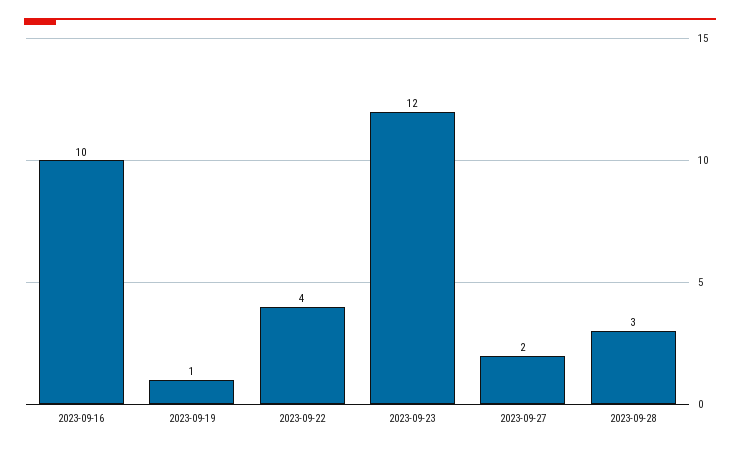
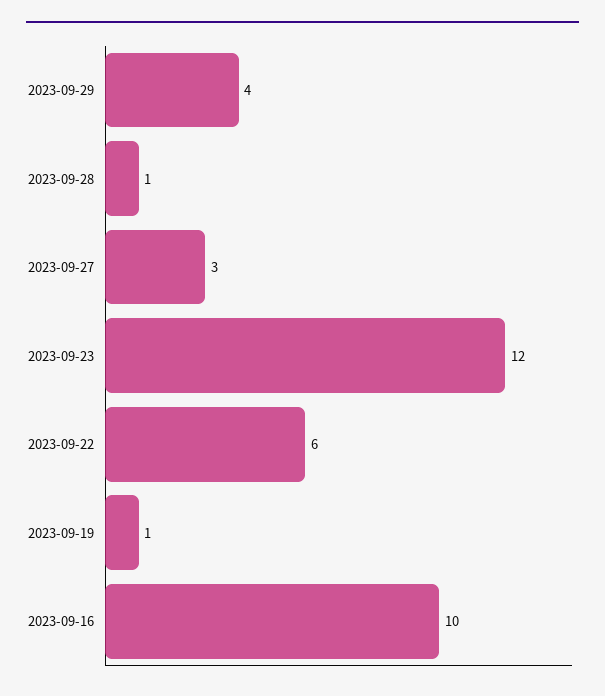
2023-09-22: 4 -> 6
2023-09-27: 2 -> 3
2023-09-28: 3 -> 1
2023-09-29: none -> 4

